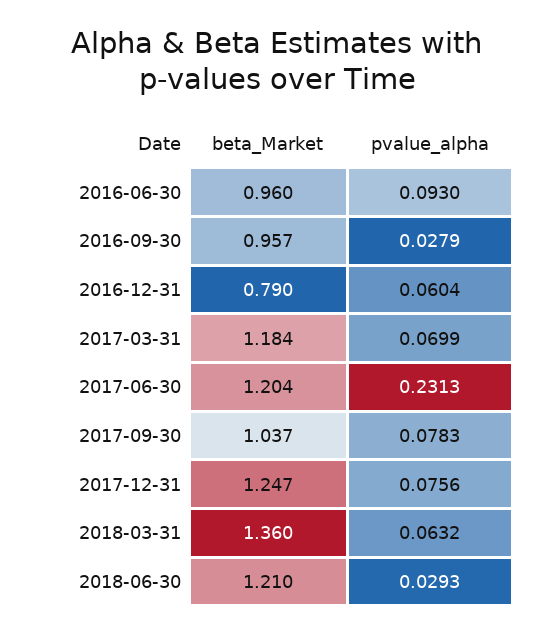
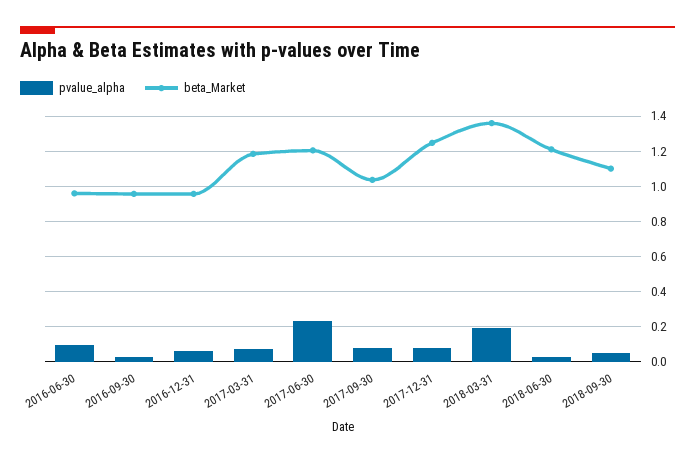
beta_Market, 2016-12-31: 0.79 -> 0.95
pvalue_alpha, 2018-03-31: 0.0632 -> 0.2
pvalue_alpha, 2018-09-30: none -> 0.05
beta_Market, 2018-09-30: none -> 1.1

